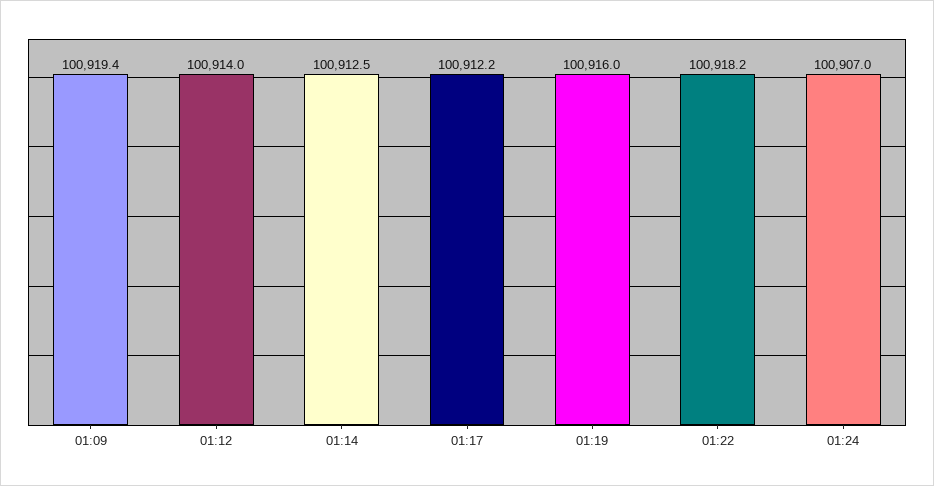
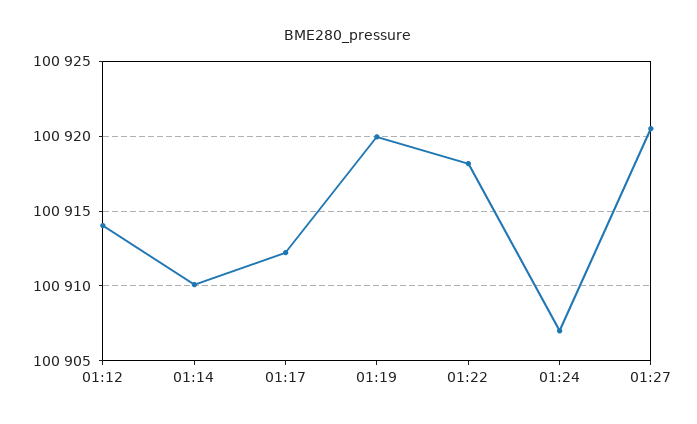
01:09: 100919.4 -> none
01:14: 100912.5 -> 100910
01:19: 100916 -> 100920
01:27: none -> 100920.5

